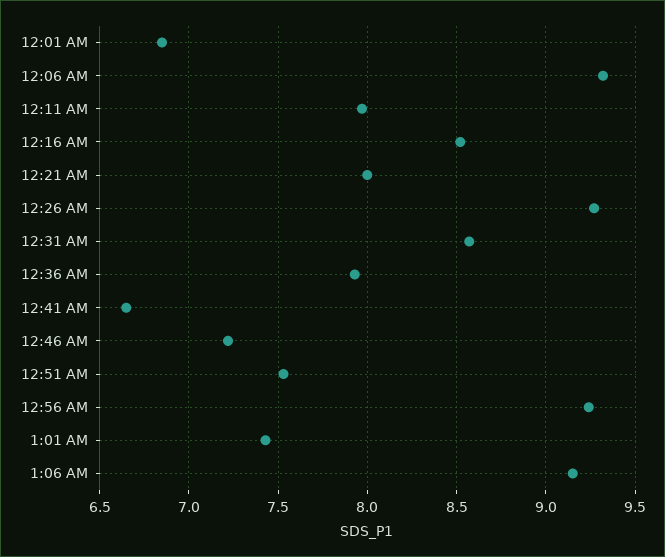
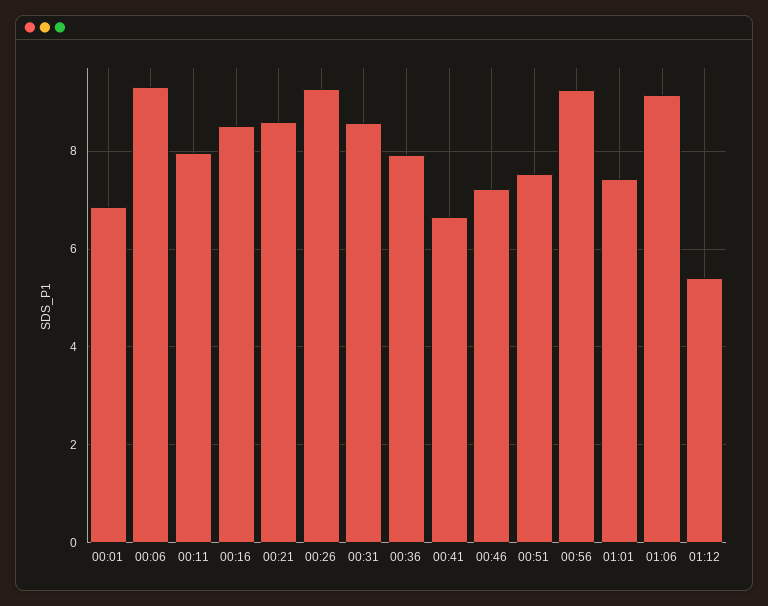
12:21 AM: 8 -> 8.6
01:12: none -> 5.4

